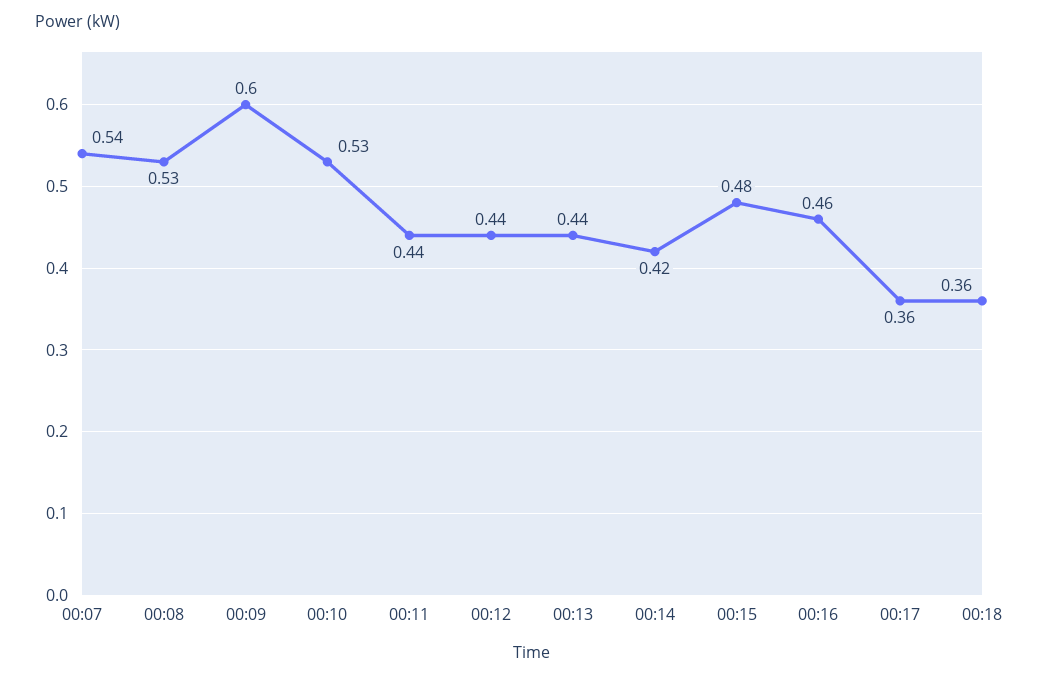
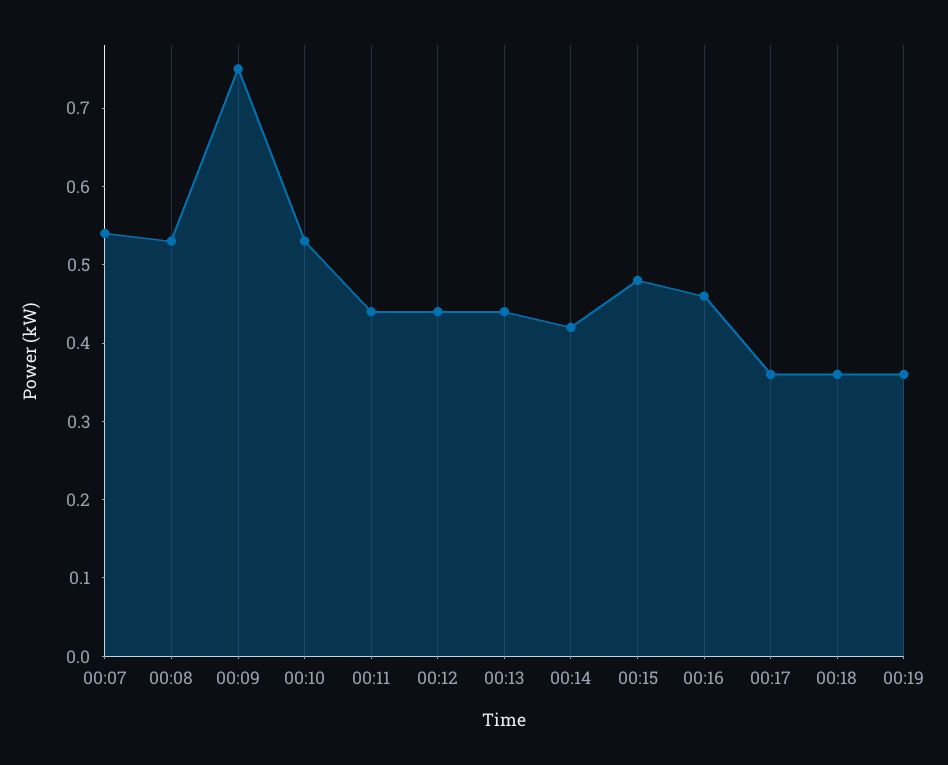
00:09: 0.6 -> 0.75
00:19: none -> 0.35

